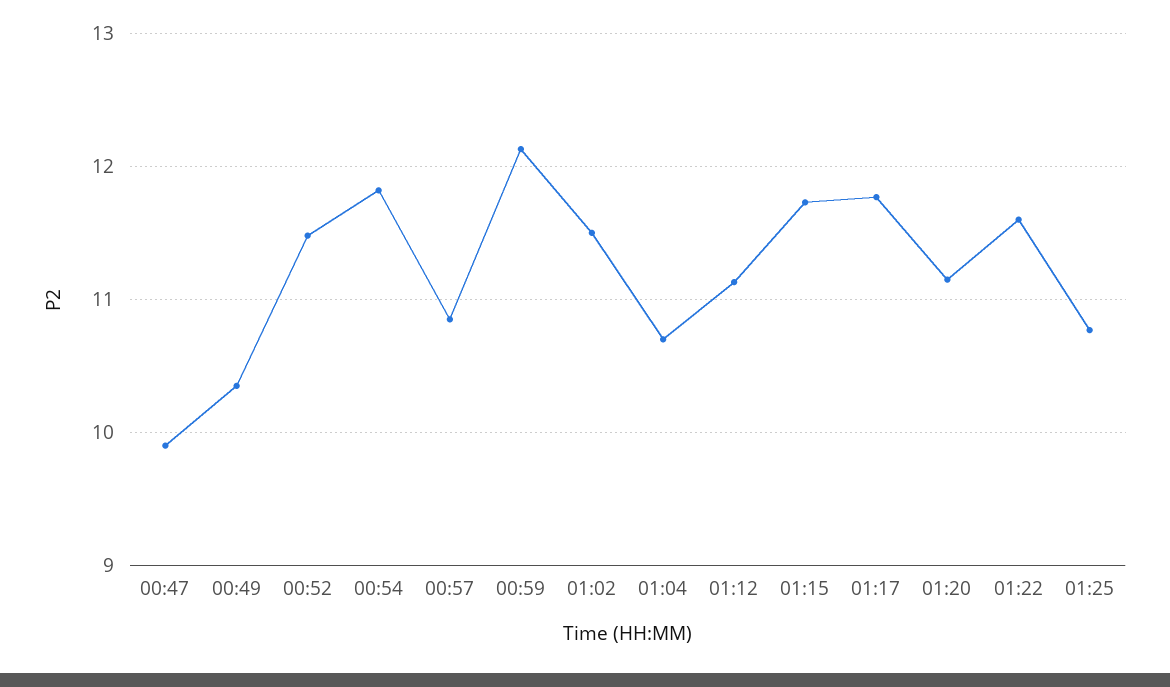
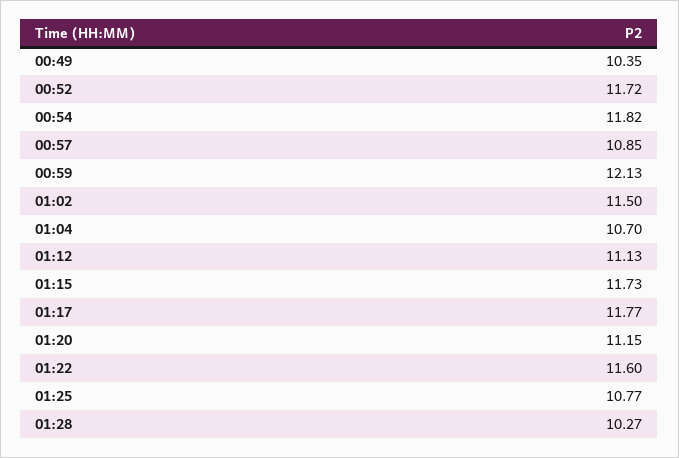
00:47: 9.9 -> none
00:52: 11.5 -> 11.72
01:28: none -> 10.27

